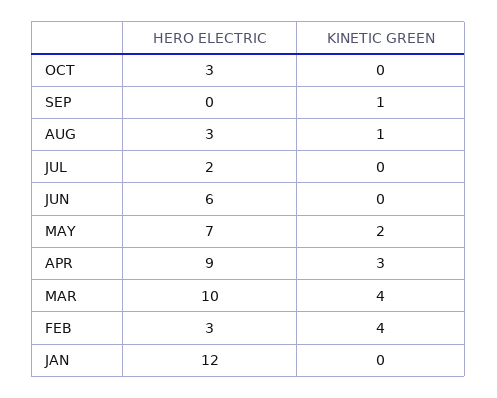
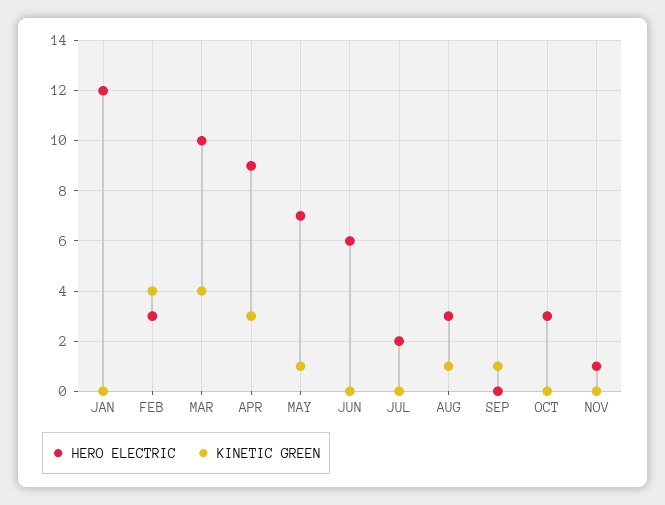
KINETIC GREEN, MAY: 2 -> 1
HERO ELECTRIC, NOV: none -> 1
KINETIC GREEN, NOV: none -> 0

